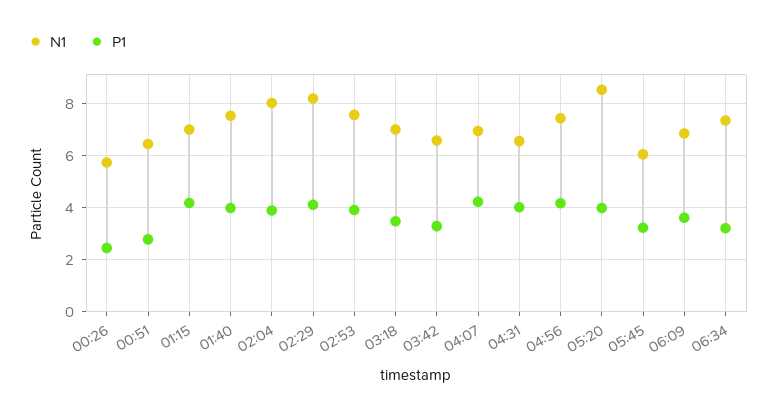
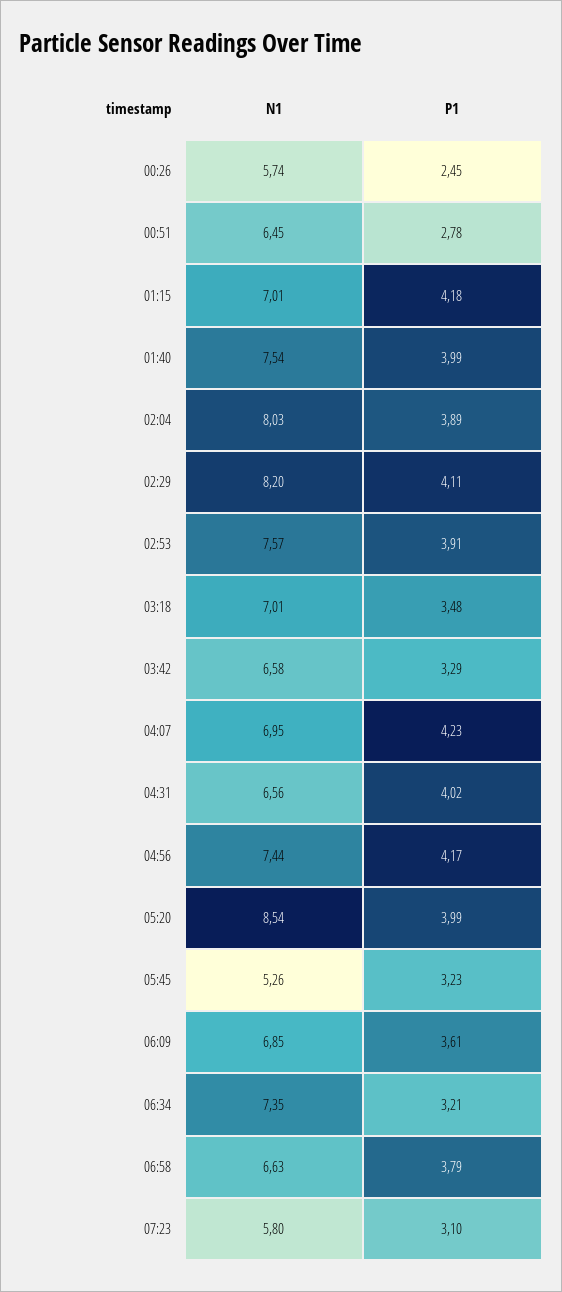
N1, 05:45: 6 -> 5.26
N1, 06:58: none -> 6.63
P1, 06:58: none -> 3.79
N1, 07:23: none -> 5.8
P1, 07:23: none -> 3.1

